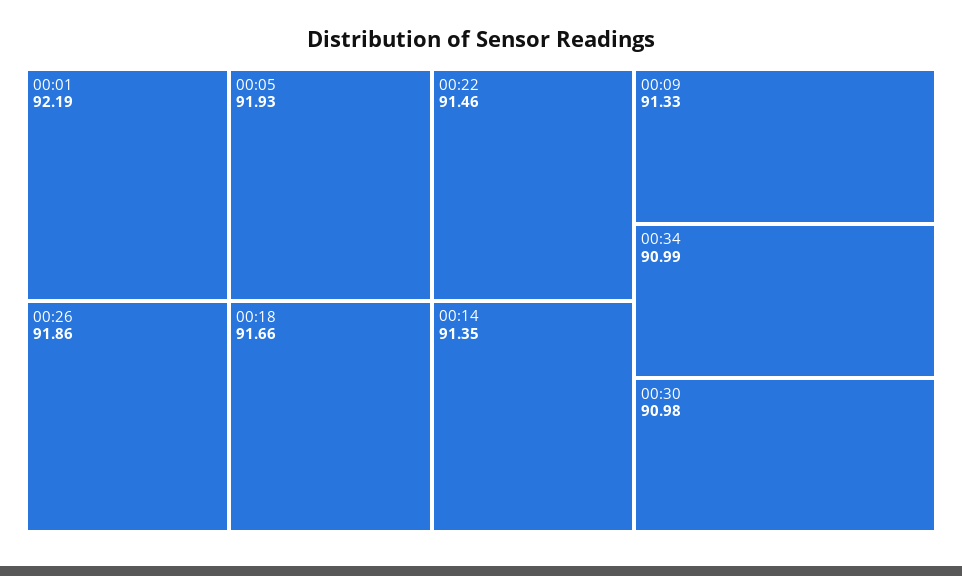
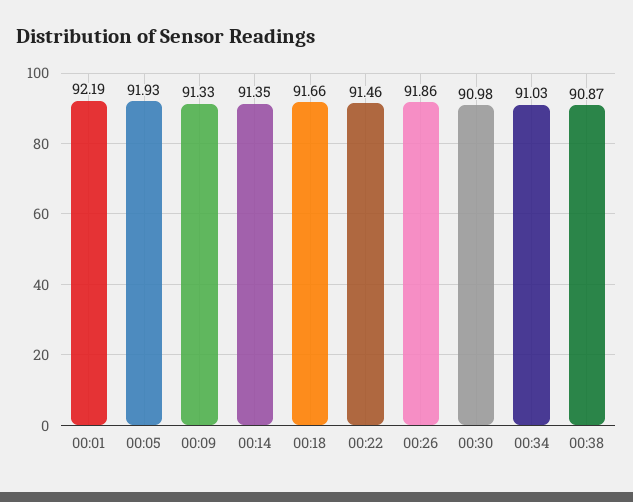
00:34: 90.99 -> 91.03
00:38: none -> 90.87

